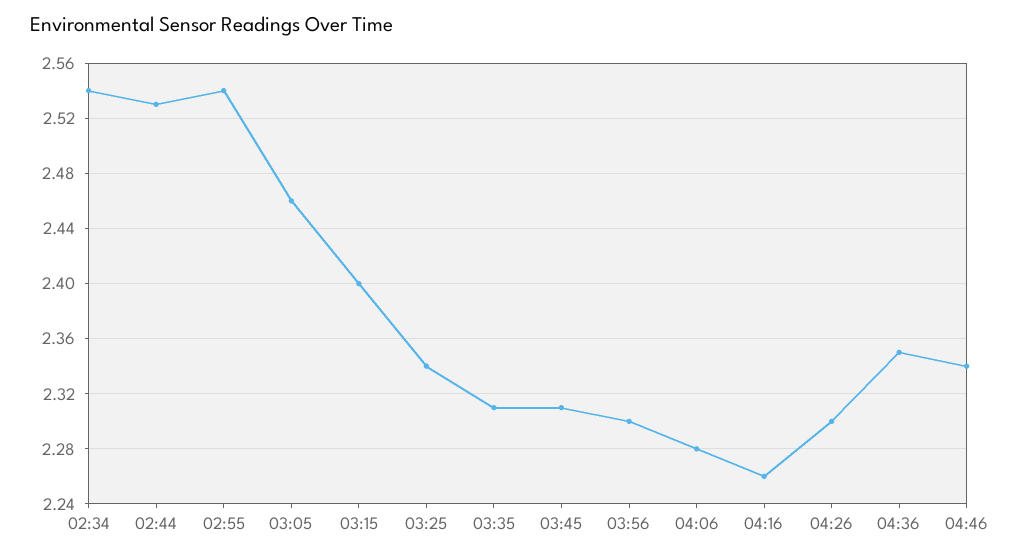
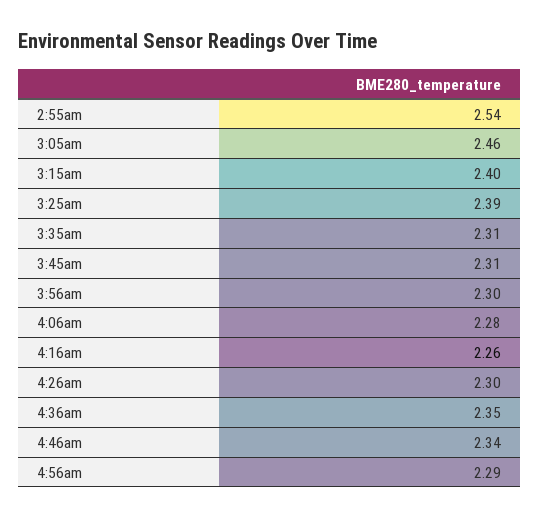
02:34: 2.54 -> none
02:44: 2.53 -> none
03:25: 2.34 -> 2.39
4:56am: none -> 2.29

